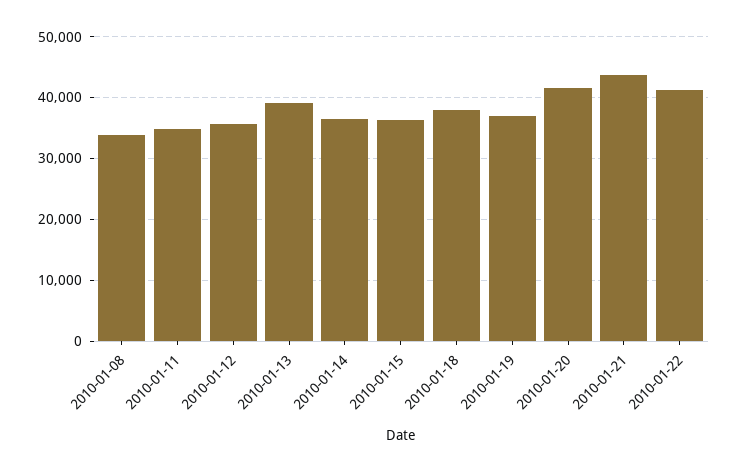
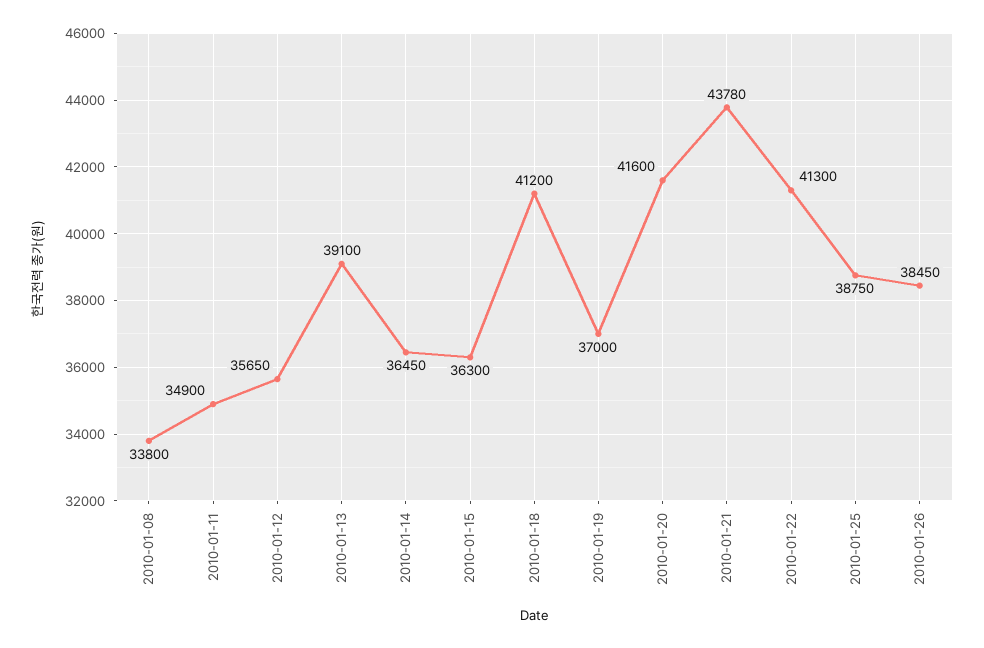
2010-01-18: 38000 -> 41200
2010-01-25: none -> 38750
2010-01-26: none -> 38450

